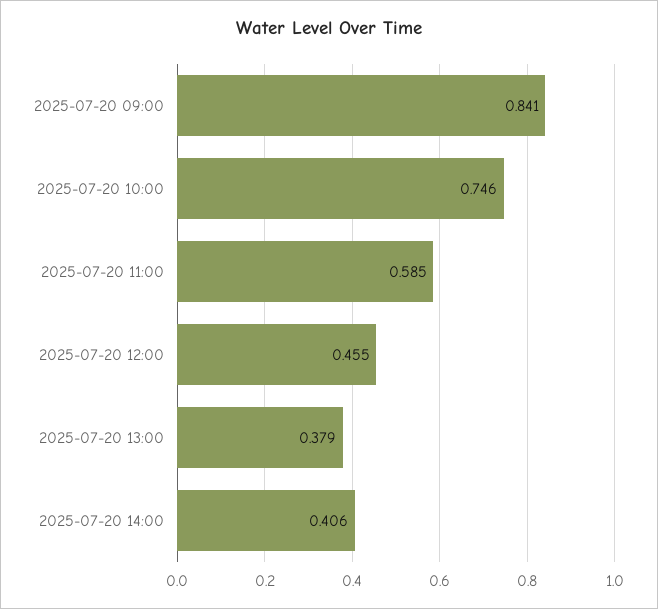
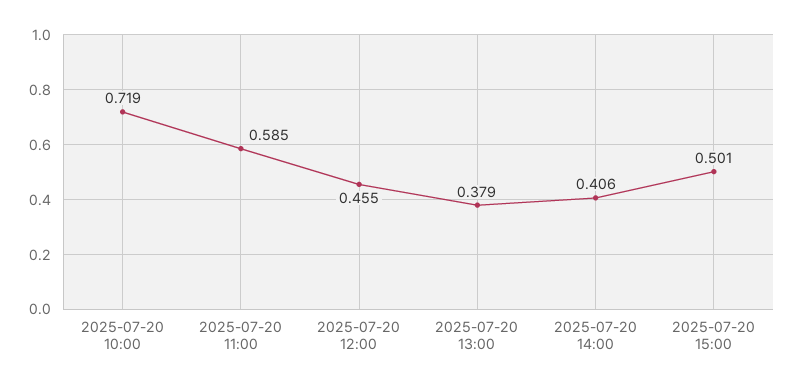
2025-07-20 09:00: 0.841 -> none
2025-07-20 10:00: 0.746 -> 0.719
2025-07-20 15:00: none -> 0.501

